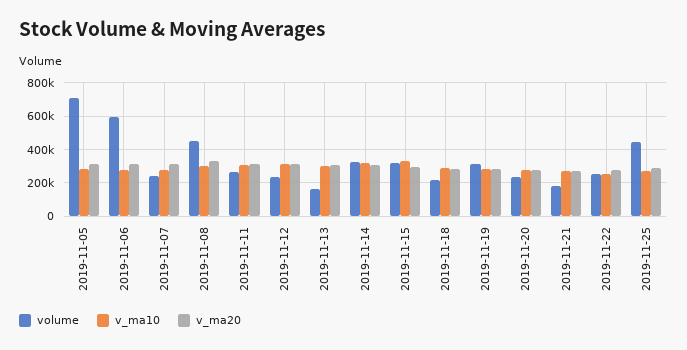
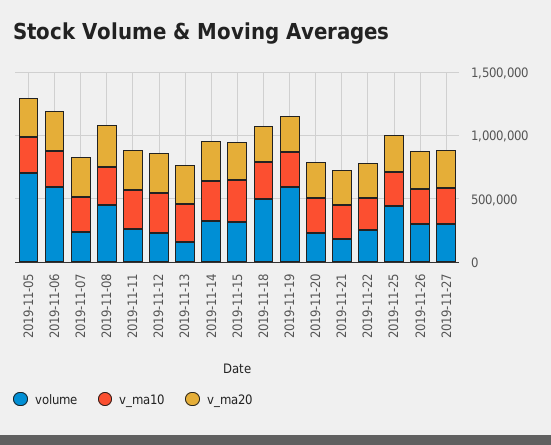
volume, 2019-11-18: 200000 -> 500000
volume, 2019-11-19: 300000 -> 600000
volume, 2019-11-26: none -> 300000
v_ma10, 2019-11-26: none -> 300000
v_ma20, 2019-11-26: none -> 300000
volume, 2019-11-27: none -> 300000
v_ma10, 2019-11-27: none -> 300000
v_ma20, 2019-11-27: none -> 300000

